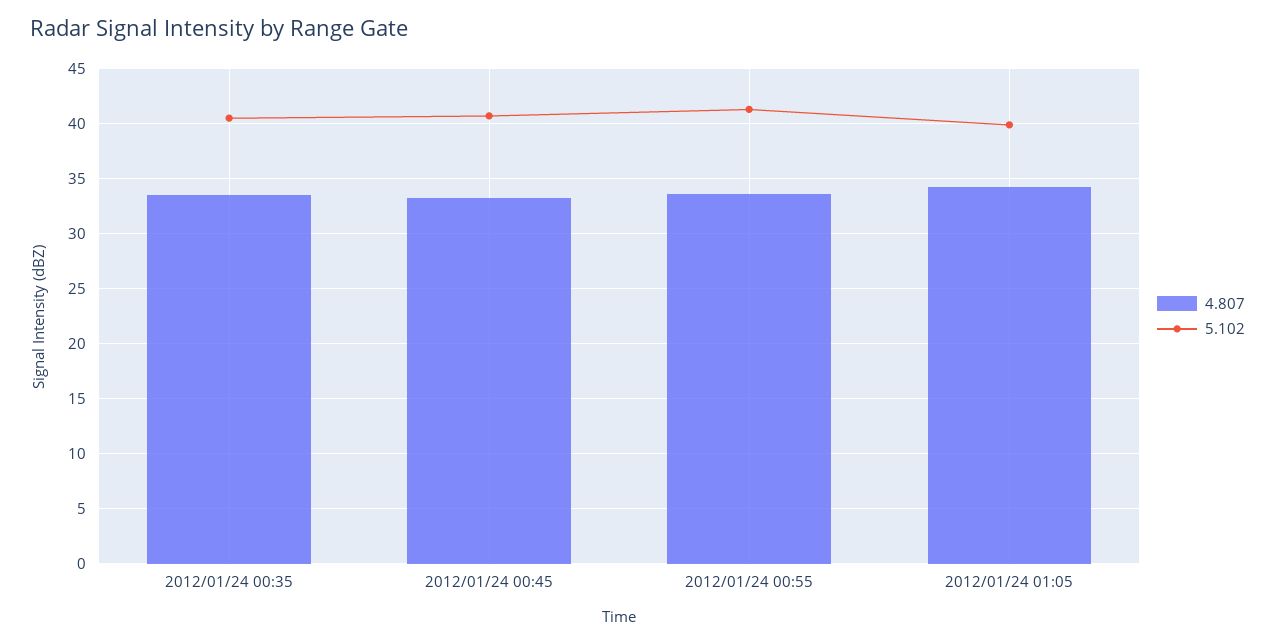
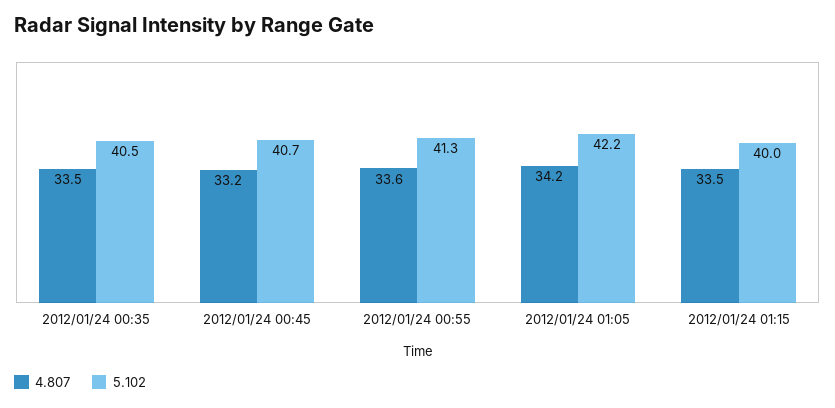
5.102, 2012/01/24 01:05: 40 -> 42.2
4.807, 2012/01/24 01:15: none -> 33.5
5.102, 2012/01/24 01:15: none -> 40

